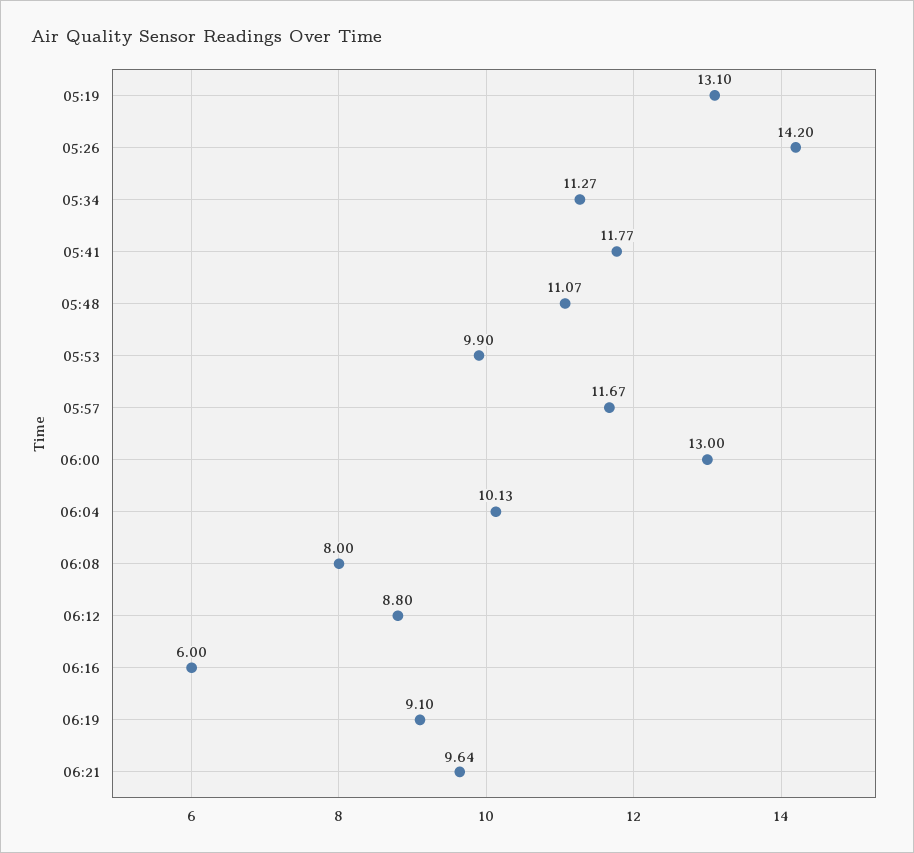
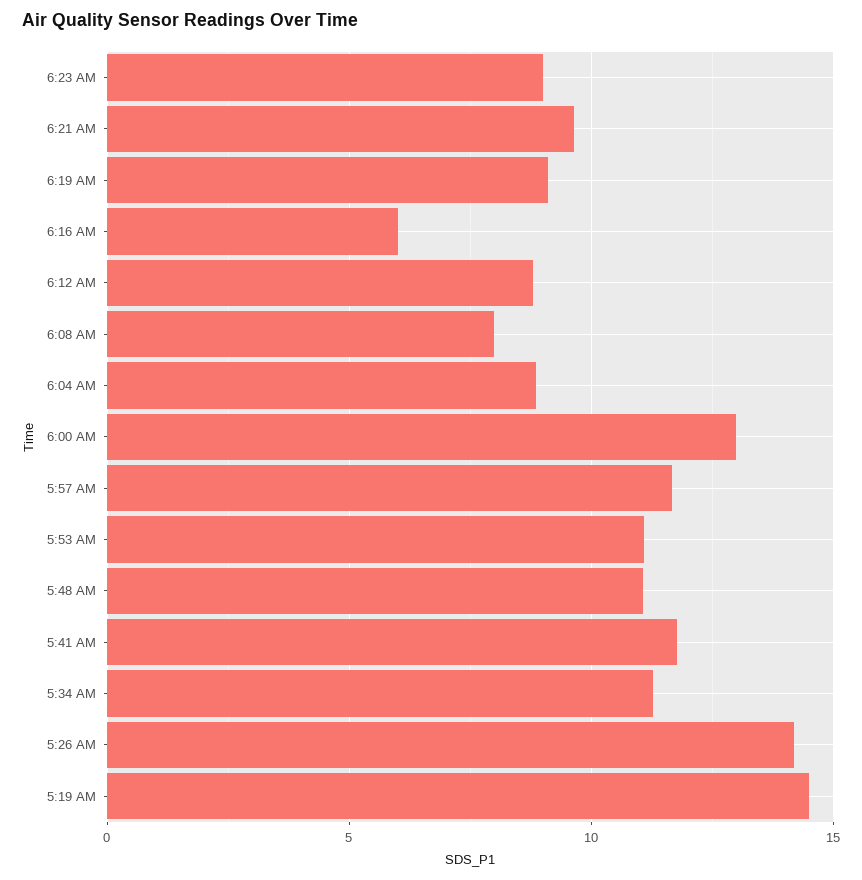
05:19: 13.1 -> 14.5
05:53: 9.9 -> 11
06:04: 10.13 -> 9
6:23 AM: none -> 9

